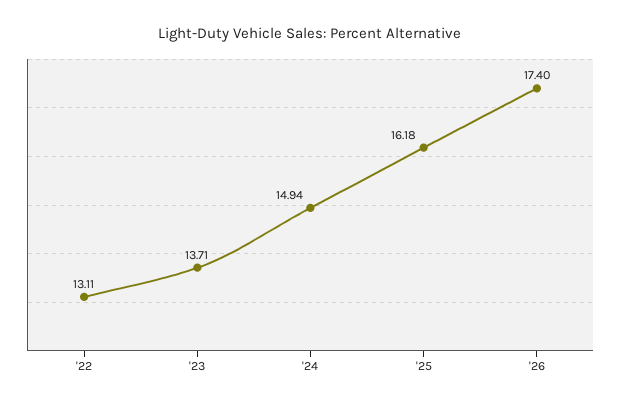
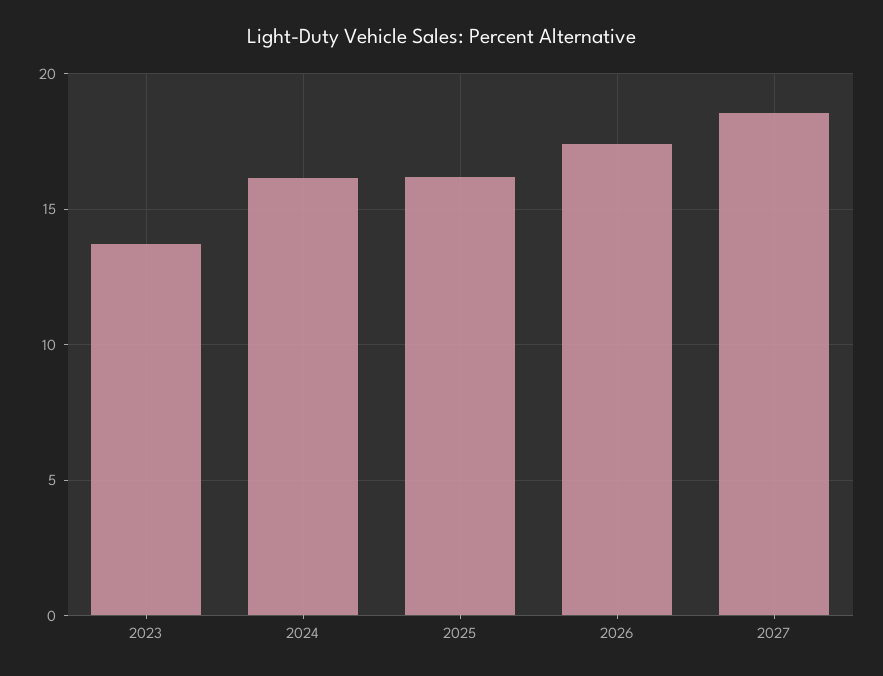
'22: 13.11 -> none
'24: 14.94 -> 16
2027: none -> 18.5

